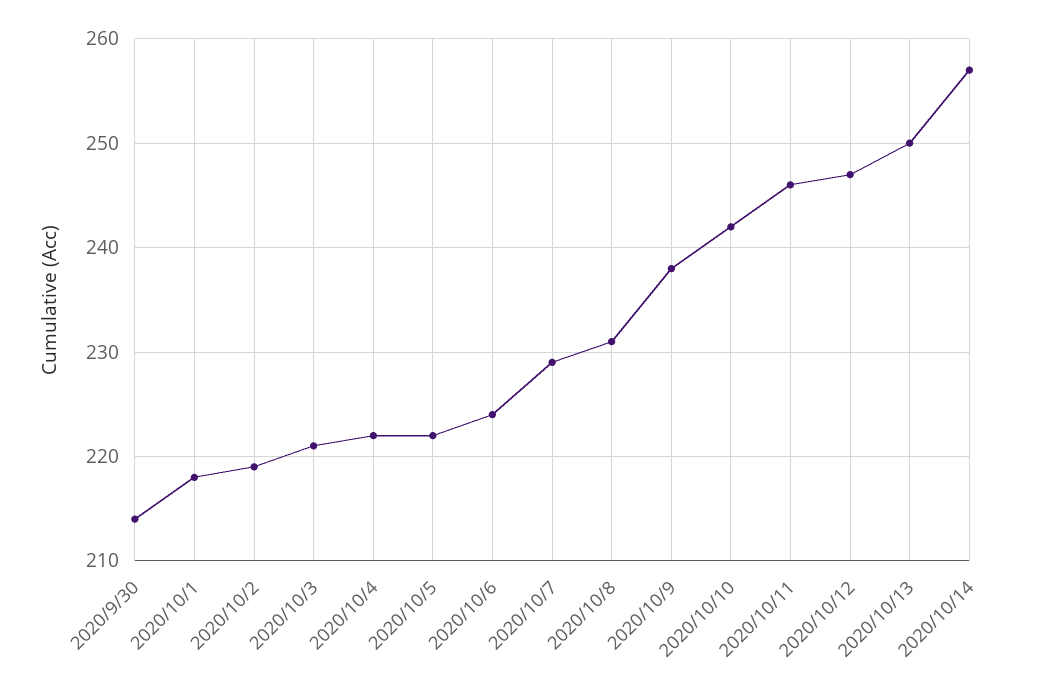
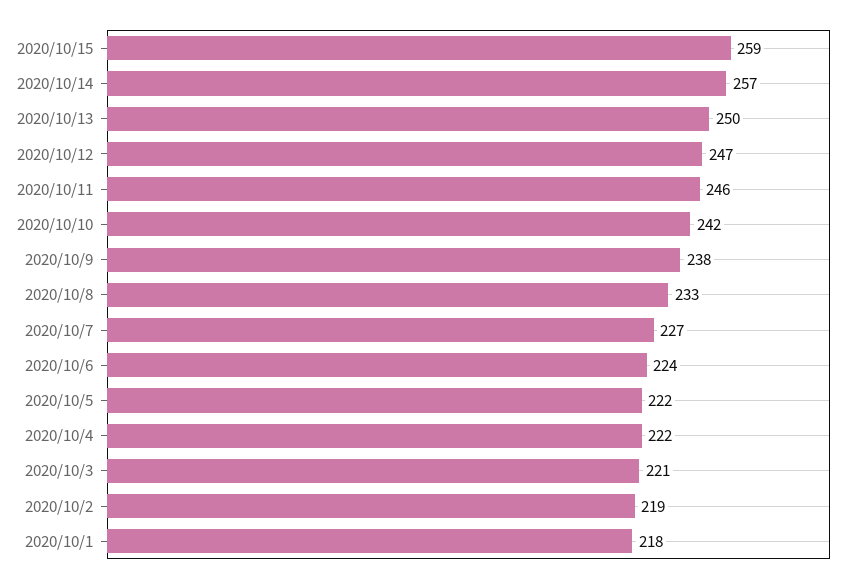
2020/9/30: 214 -> none
2020/10/7: 229 -> 227
2020/10/8: 231 -> 233
2020/10/15: none -> 259

